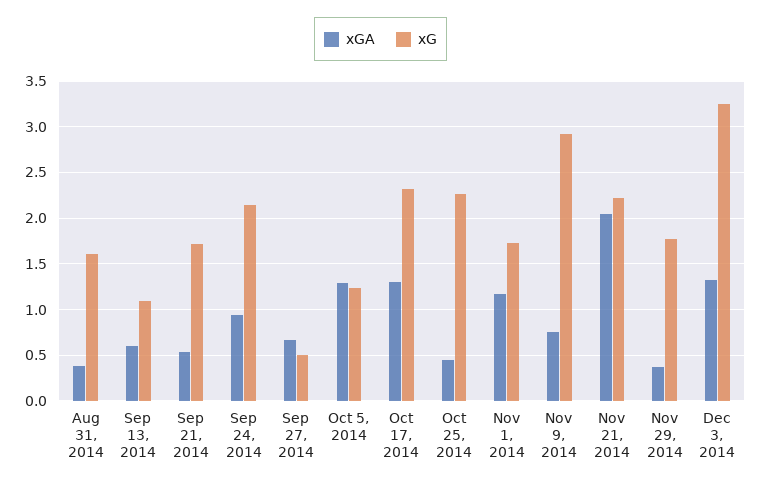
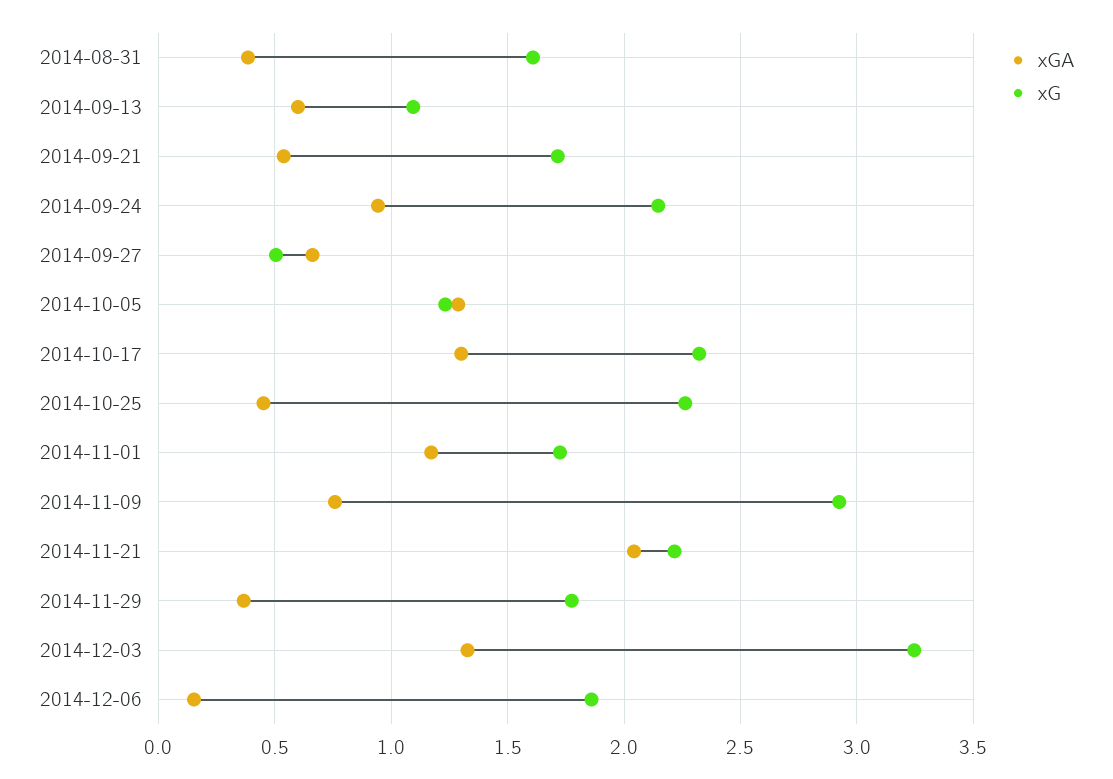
xGA, 2014-12-06: none -> 0.15
xG, 2014-12-06: none -> 1.85

